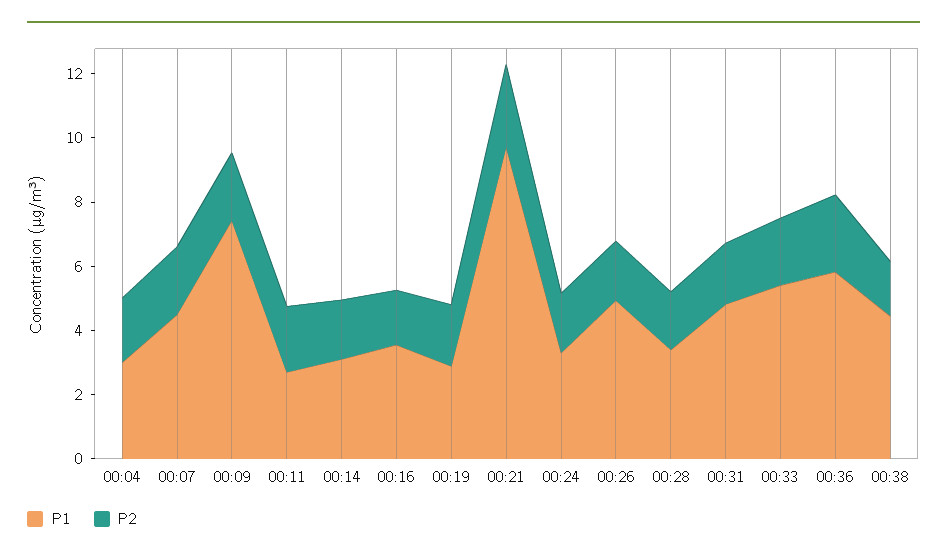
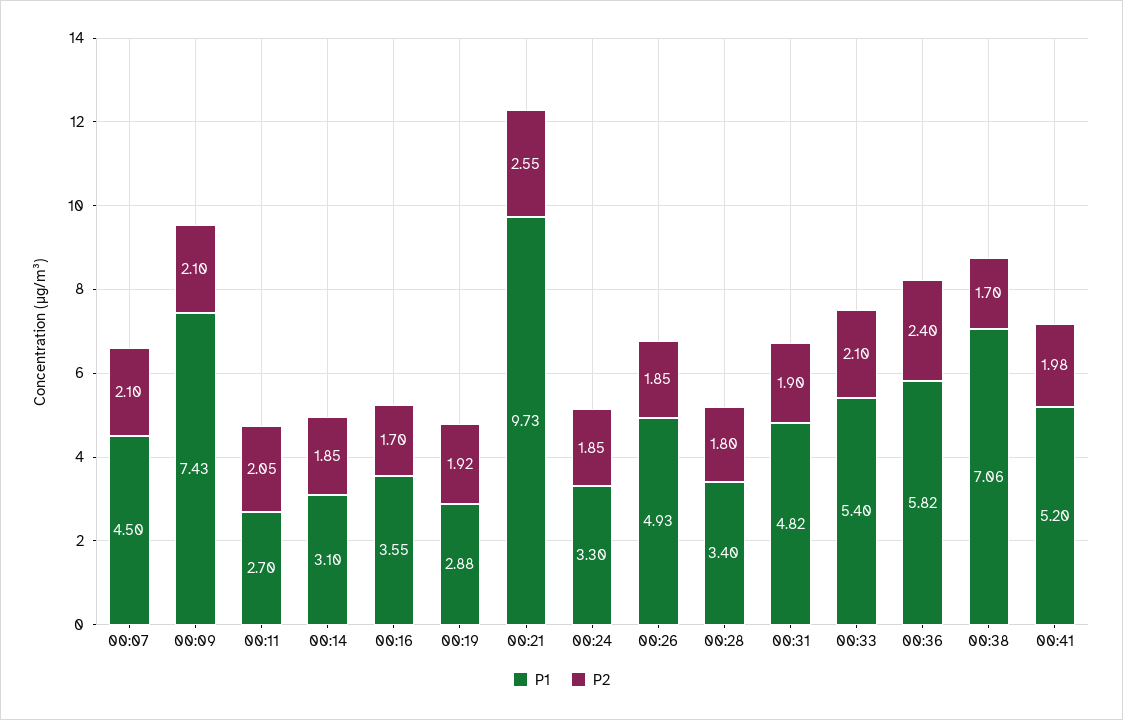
P1, 00:04: 3 -> none
P2, 00:04: 2 -> none
P1, 00:38: 4.5 -> 7.06
P1, 00:41: none -> 5.2
P2, 00:41: none -> 1.98

